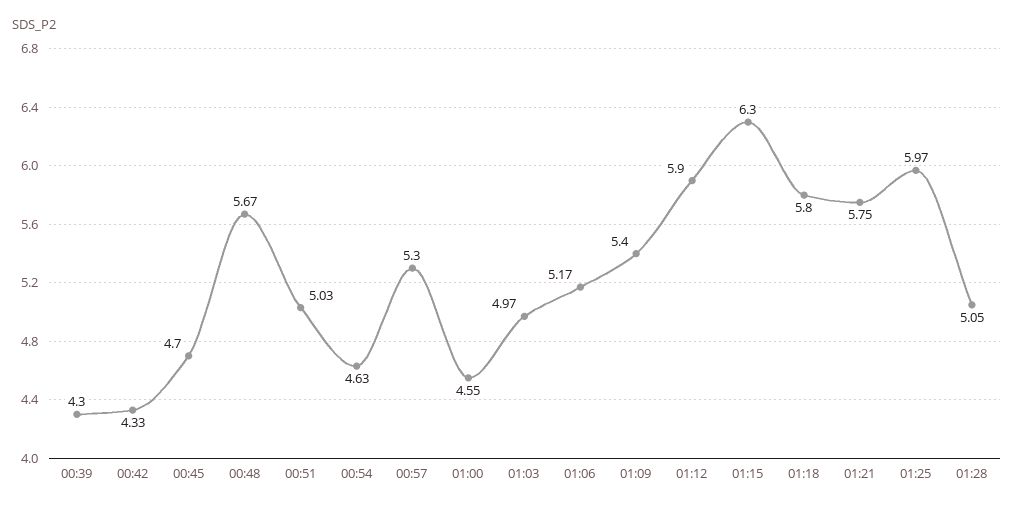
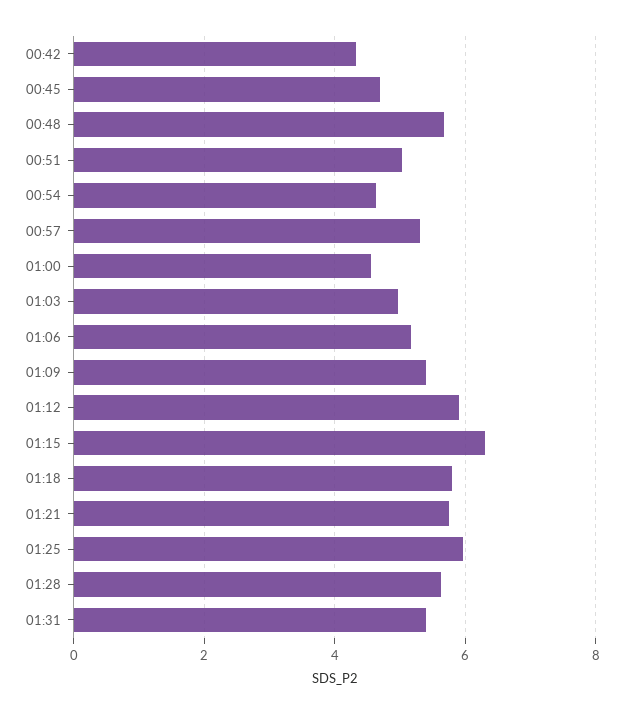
00:39: 4.3 -> none
01:28: 5.05 -> 5.6
01:31: none -> 5.4

